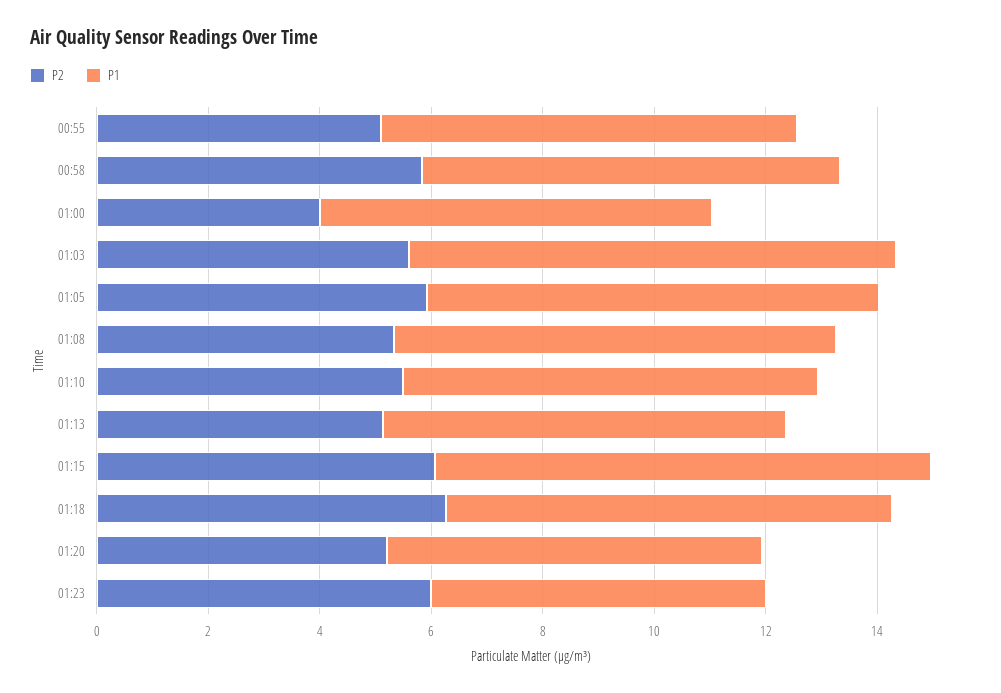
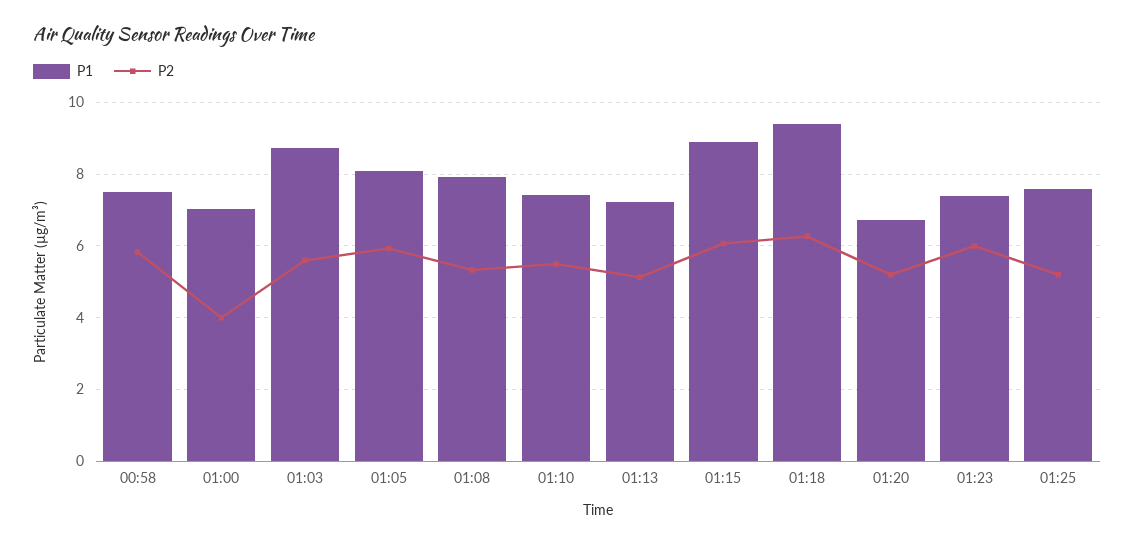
P2, 00:55: 5 -> none
P1, 00:55: 7.5 -> none
P1, 01:18: 8 -> 9.4
P1, 01:23: 6 -> 7.4
P1, 01:25: none -> 7.6
P2, 01:25: none -> 5.2

